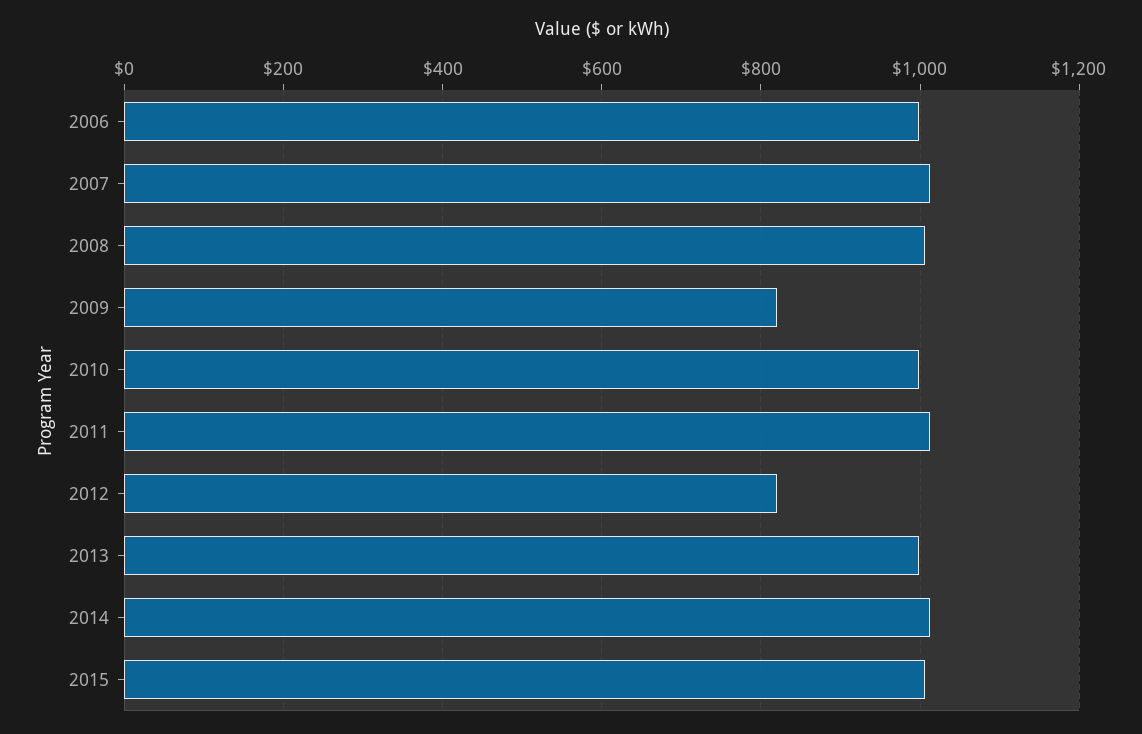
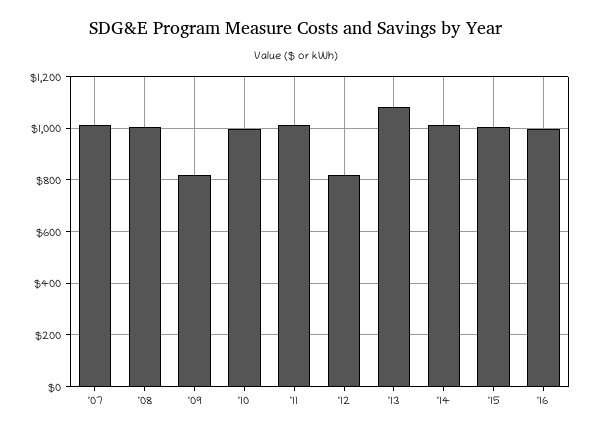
2006: 1000 -> none
2013: 1000 -> 1075
'16: none -> 1000

